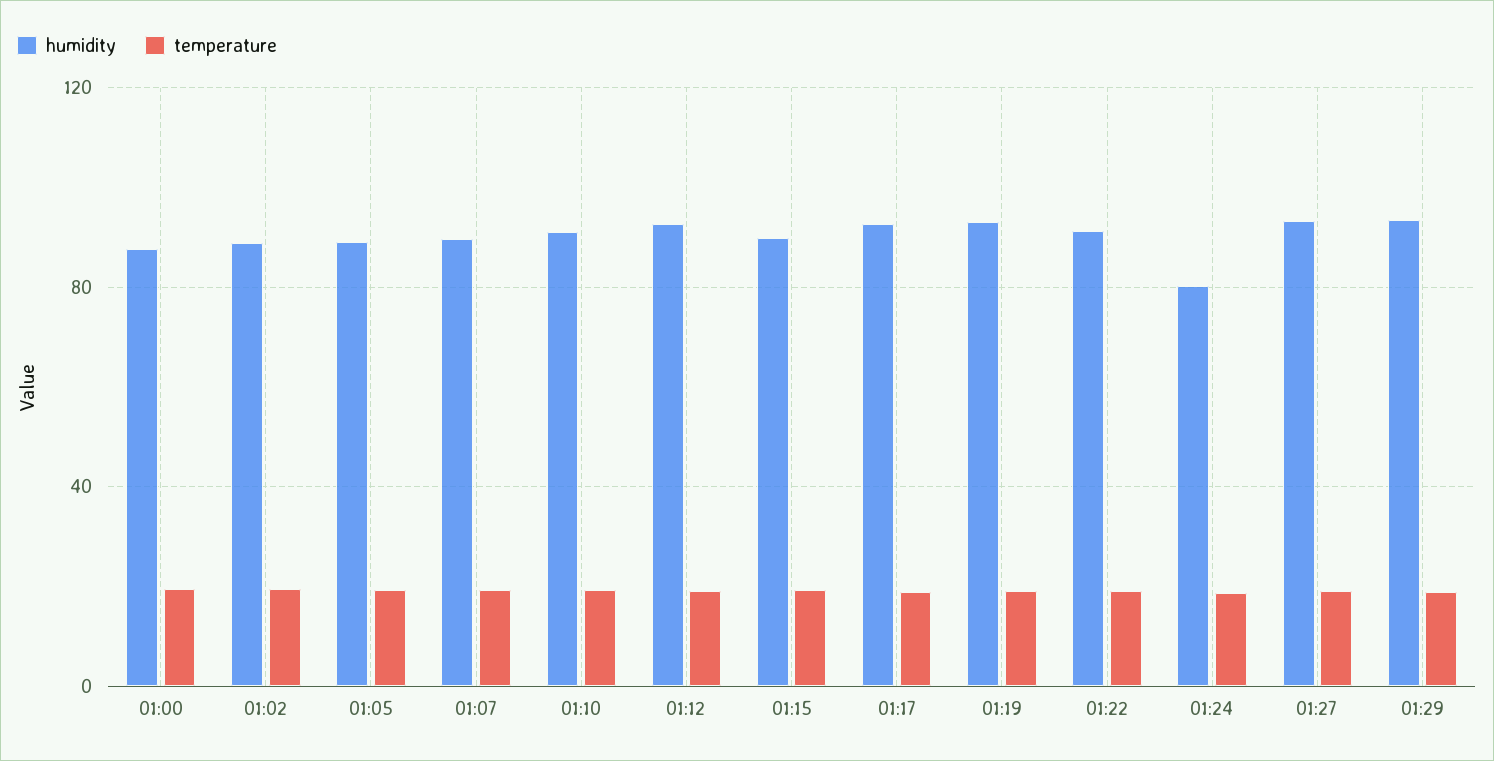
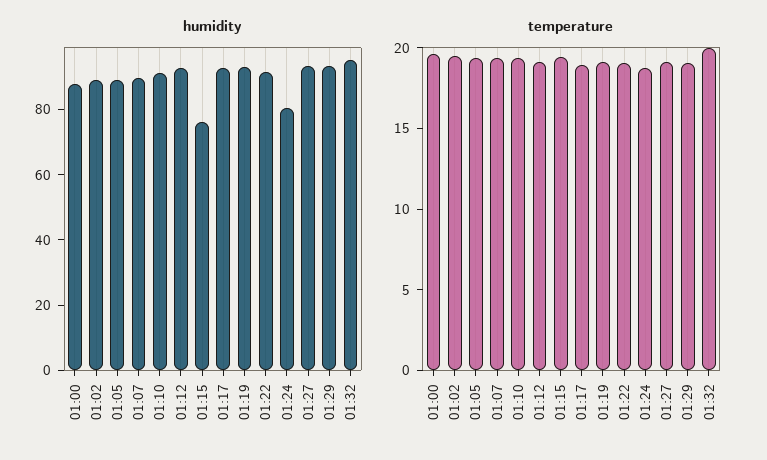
humidity, 01:15: 90 -> 75
humidity, 01:32: none -> 95
temperature, 01:32: none -> 20

